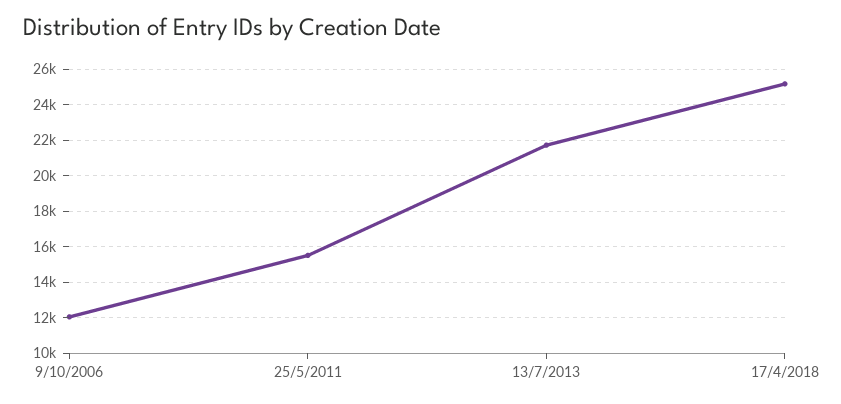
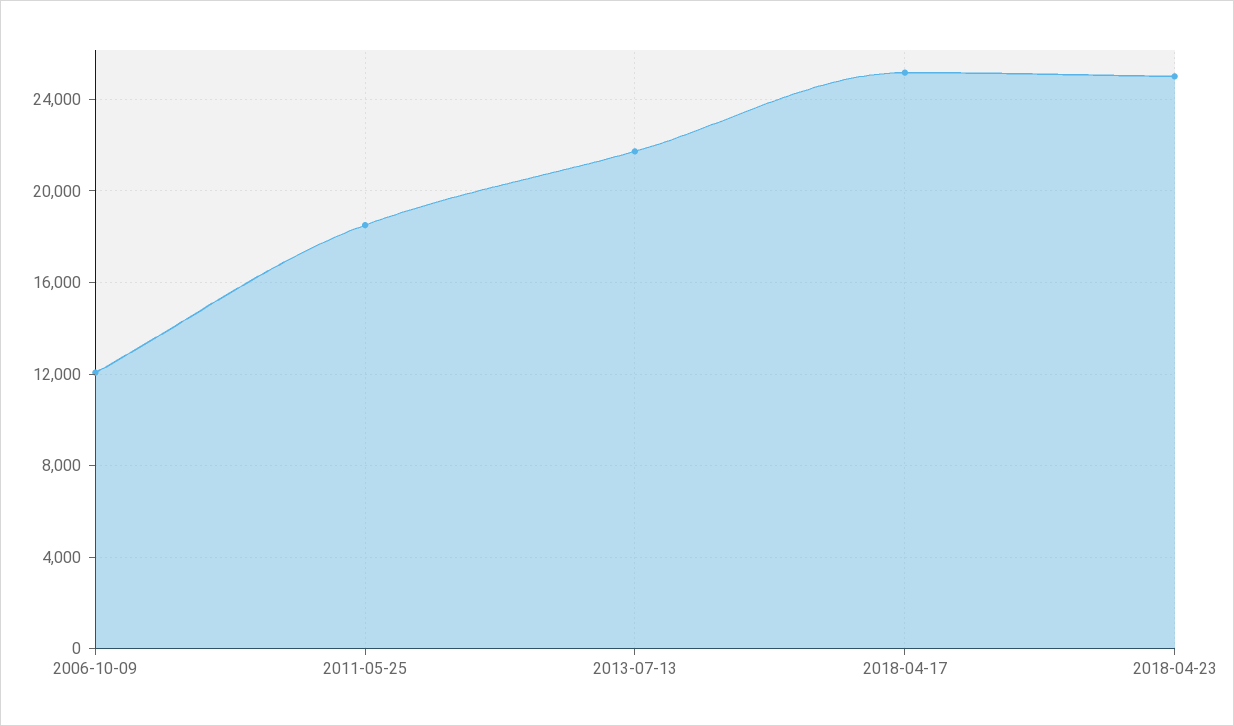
25/5/2011: 15500 -> 18500
2018-04-23: none -> 25000

